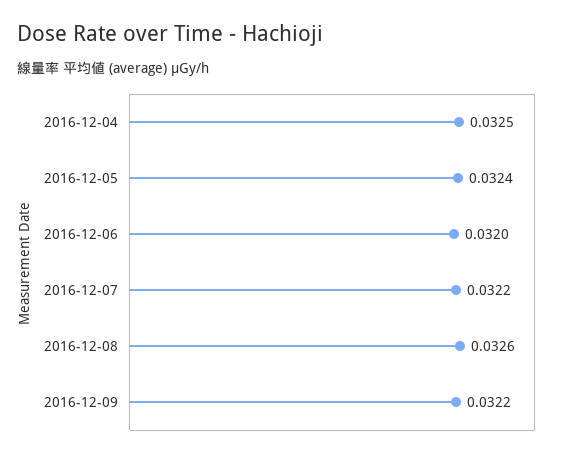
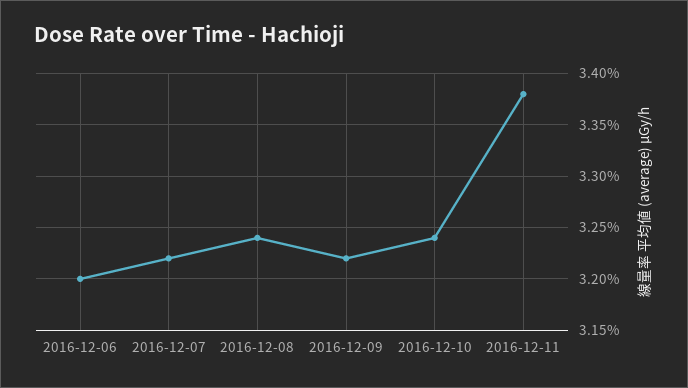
2016-12-04: 0.0325 -> none
2016-12-05: 0.0324 -> none
2016-12-08: 0.0326 -> 0.0324
2016-12-10: none -> 0.0324
2016-12-11: none -> 0.0338

